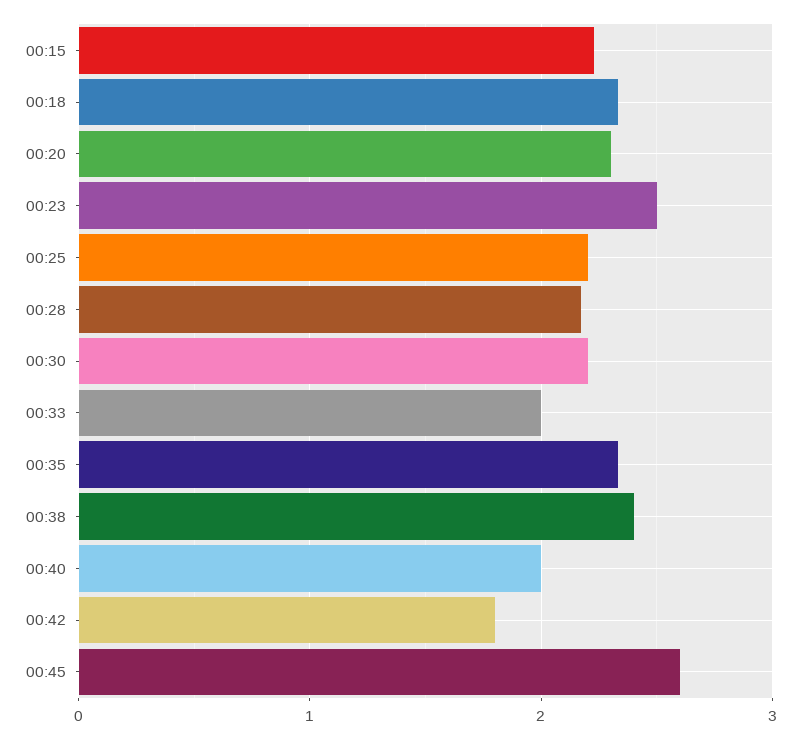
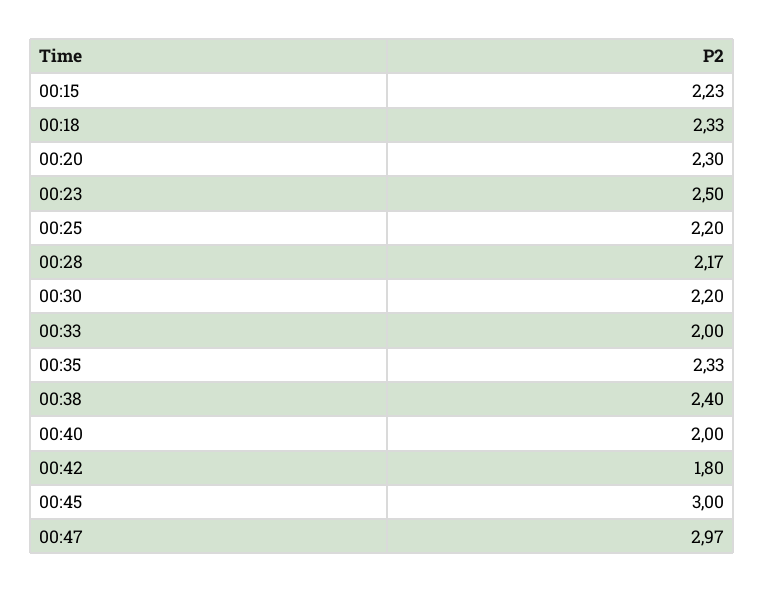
00:45: 2.6 -> 3
00:47: none -> 2.97

